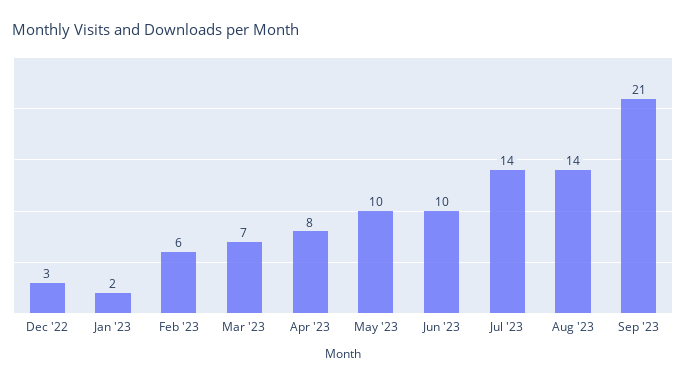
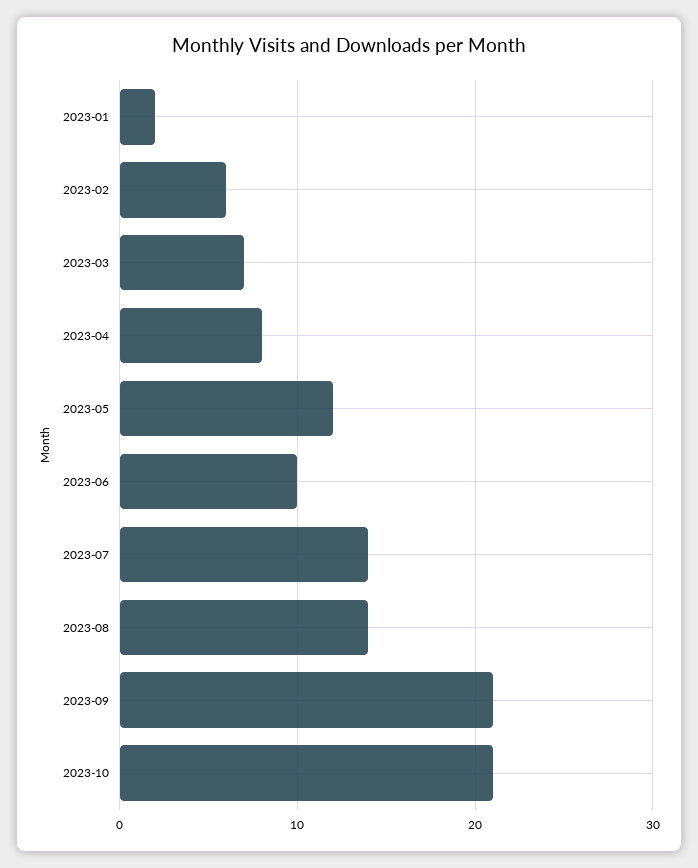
Dec '22: 3 -> none
May '23: 10 -> 12
2023-10: none -> 21

